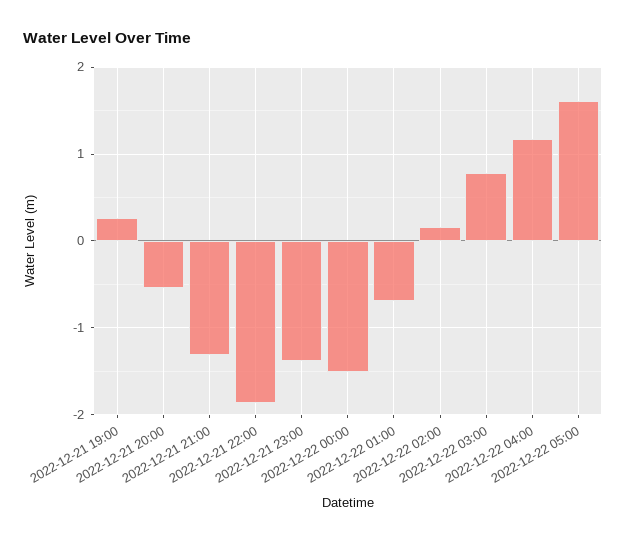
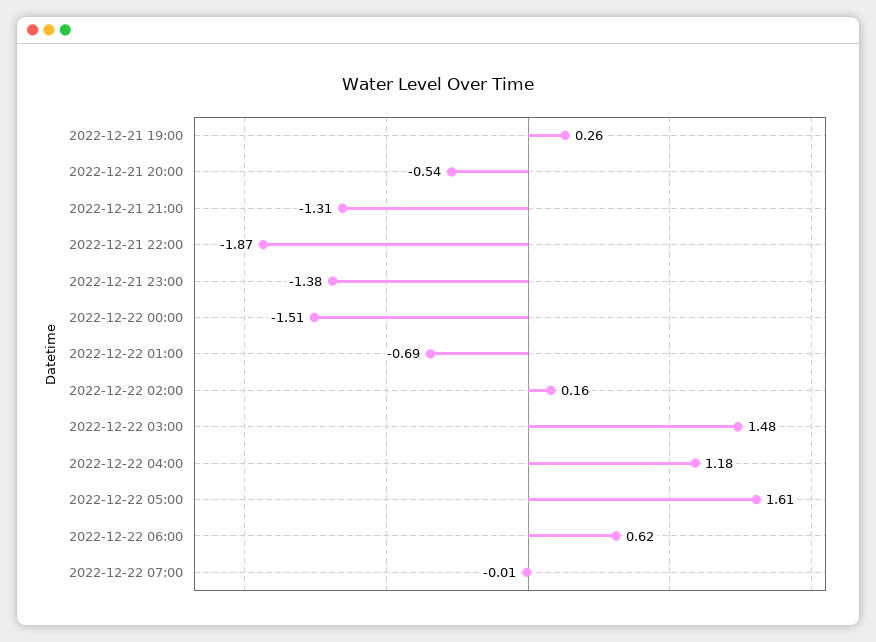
2022-12-22 03:00: 0.8 -> 1.48
2022-12-22 06:00: none -> 0.62
2022-12-22 07:00: none -> -0.01

